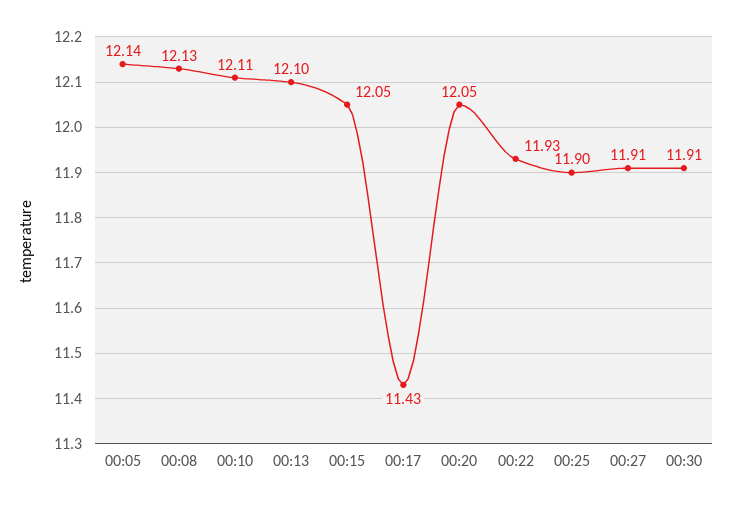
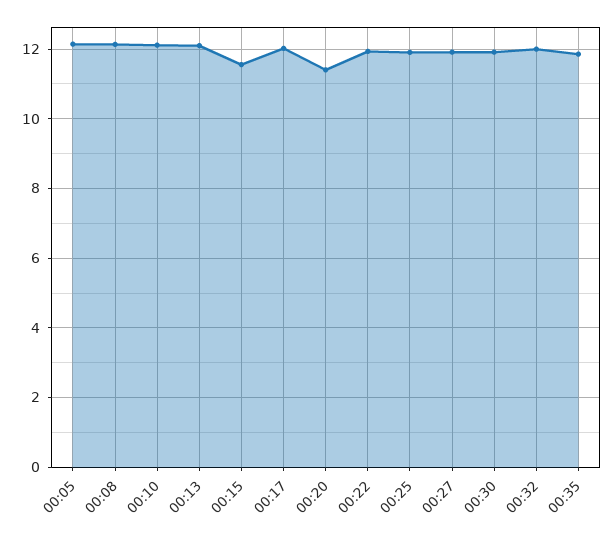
00:15: 12.05 -> 11.6
00:17: 11.43 -> 12
00:20: 12.05 -> 11.4
00:32: none -> 12
00:35: none -> 11.8

